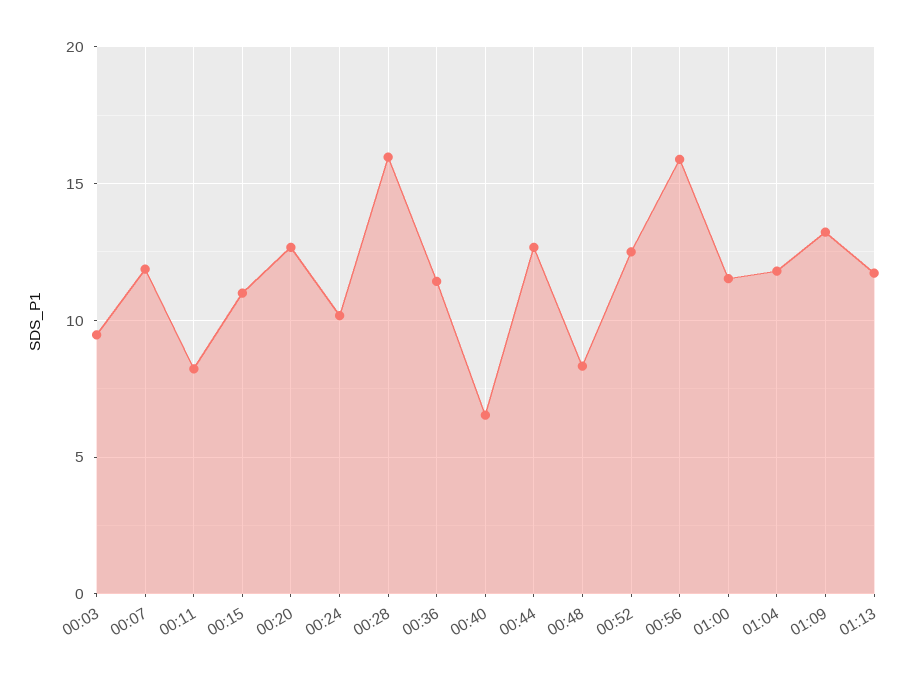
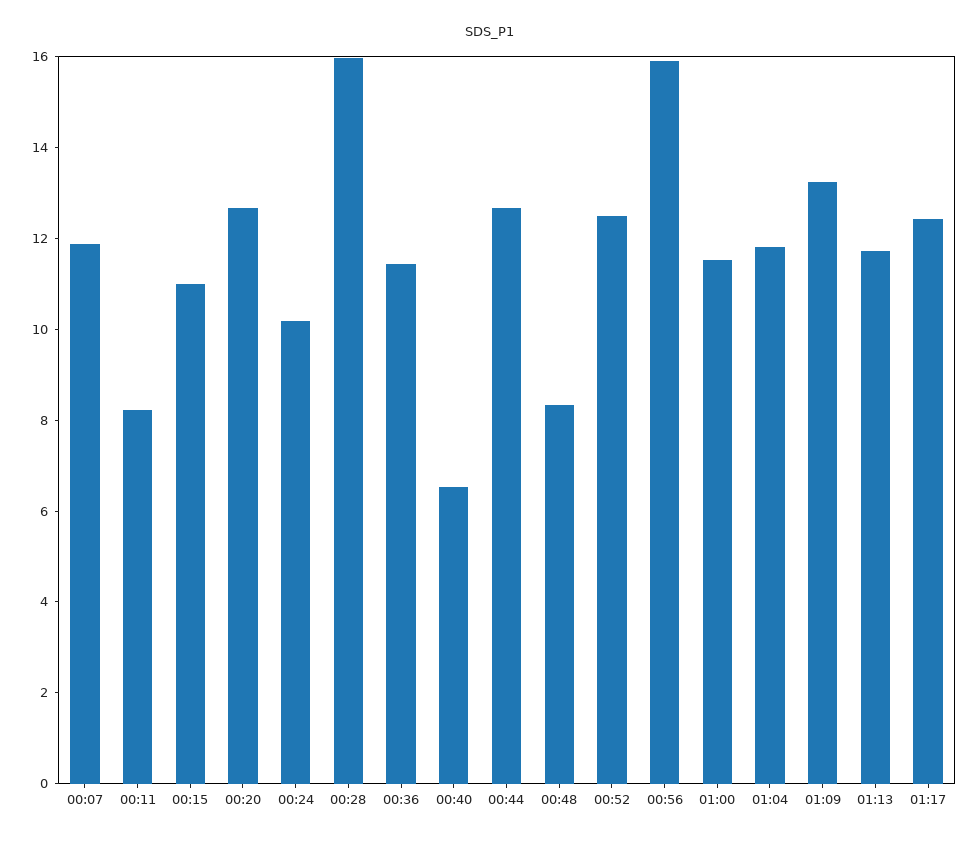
00:03: 9.5 -> none
01:17: none -> 12.5

